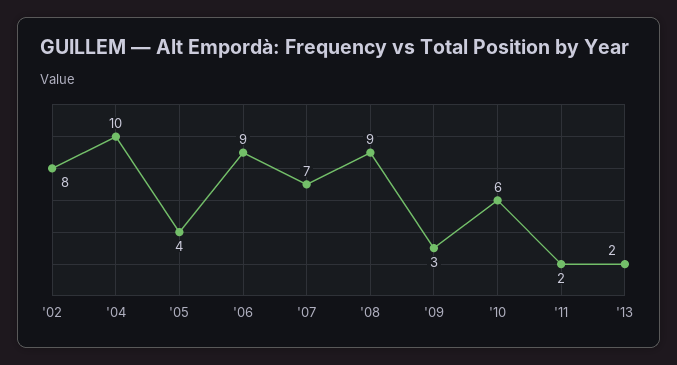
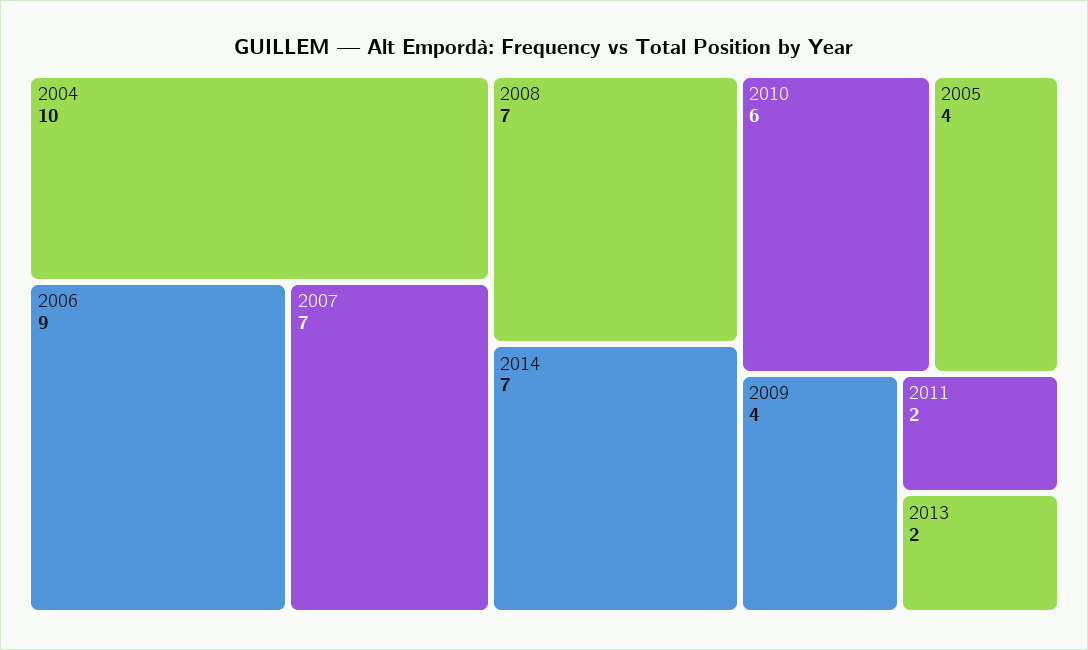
'02: 8 -> none
'08: 9 -> 7
'09: 3 -> 4
2014: none -> 7

